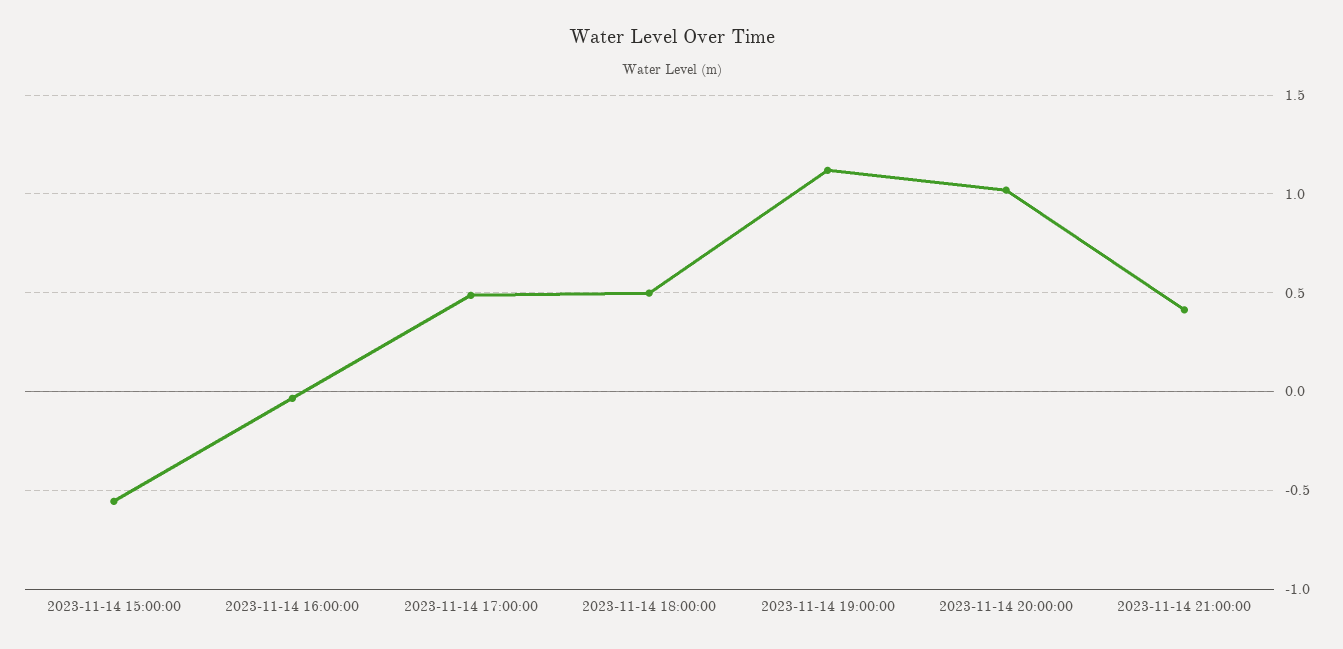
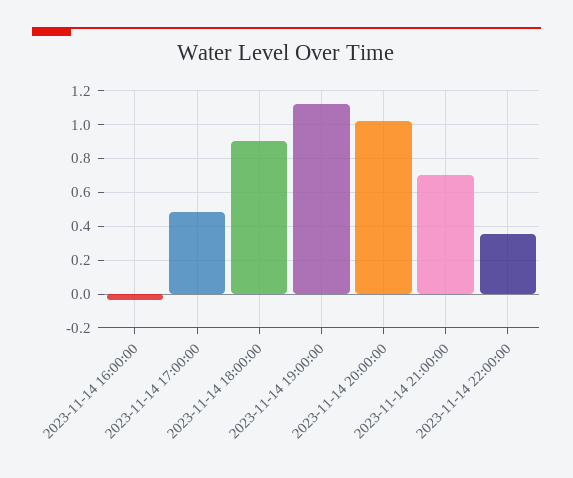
2023-11-14 15:00:00: -0.55 -> none
2023-11-14 18:00:00: 0.5 -> 0.9
2023-11-14 21:00:00: 0.4 -> 0.7
2023-11-14 22:00:00: none -> 0.35

